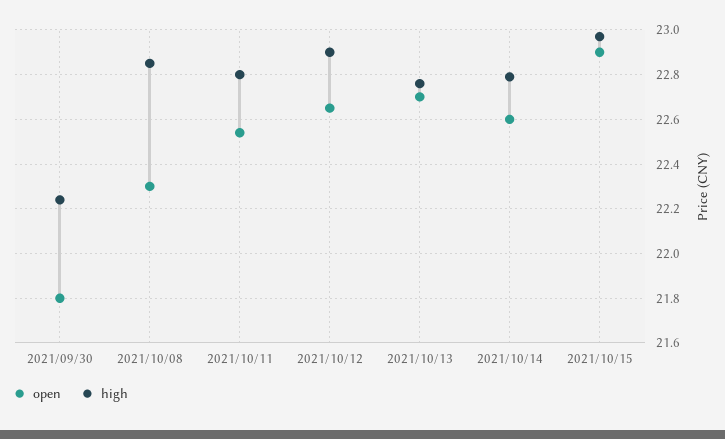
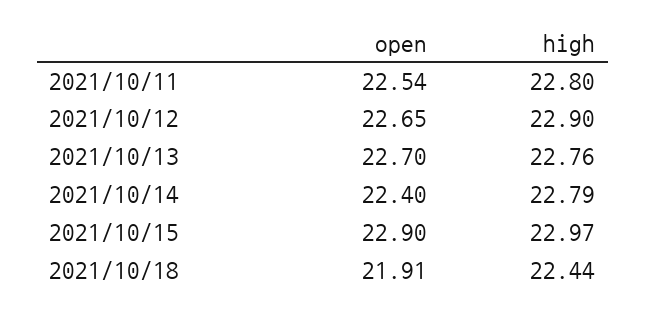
open, 2021/09/30: 21.8 -> none
high, 2021/09/30: 22.25 -> none
open, 2021/10/08: 22.3 -> none
high, 2021/10/08: 22.85 -> none
open, 2021/10/14: 22.6 -> 22.4
open, 2021/10/18: none -> 21.91
high, 2021/10/18: none -> 22.44

